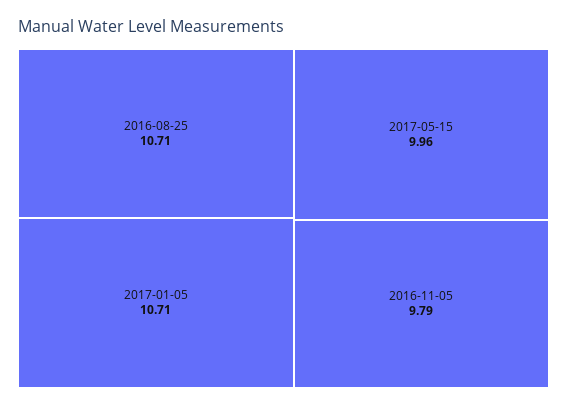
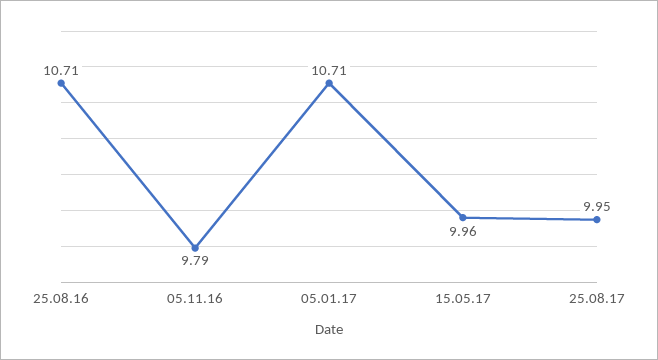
25.08.17: none -> 9.95

